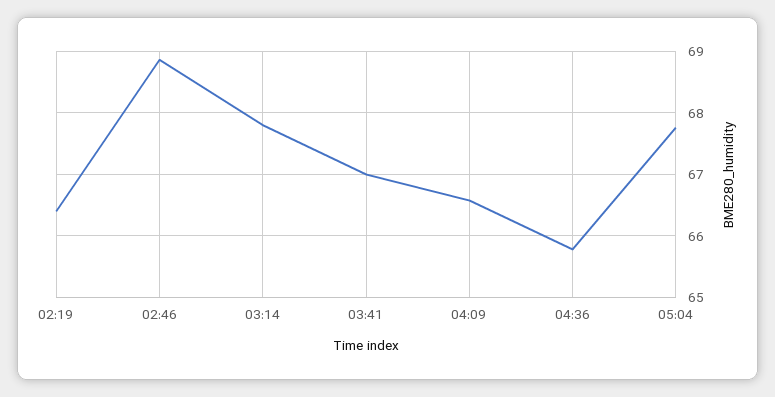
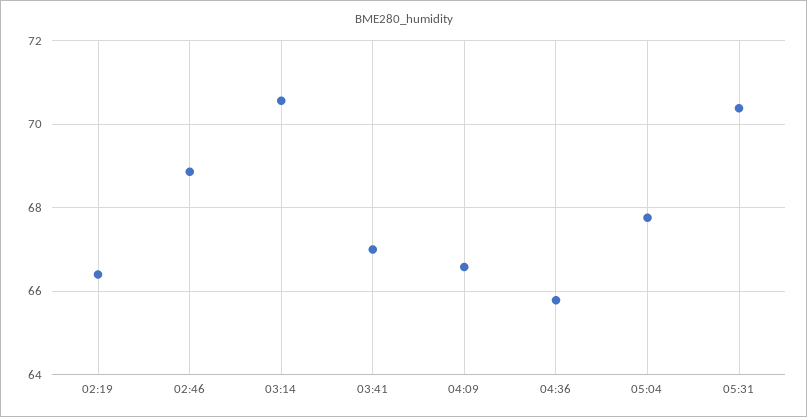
03:14: 67.8 -> 70.6
05:31: none -> 70.4

